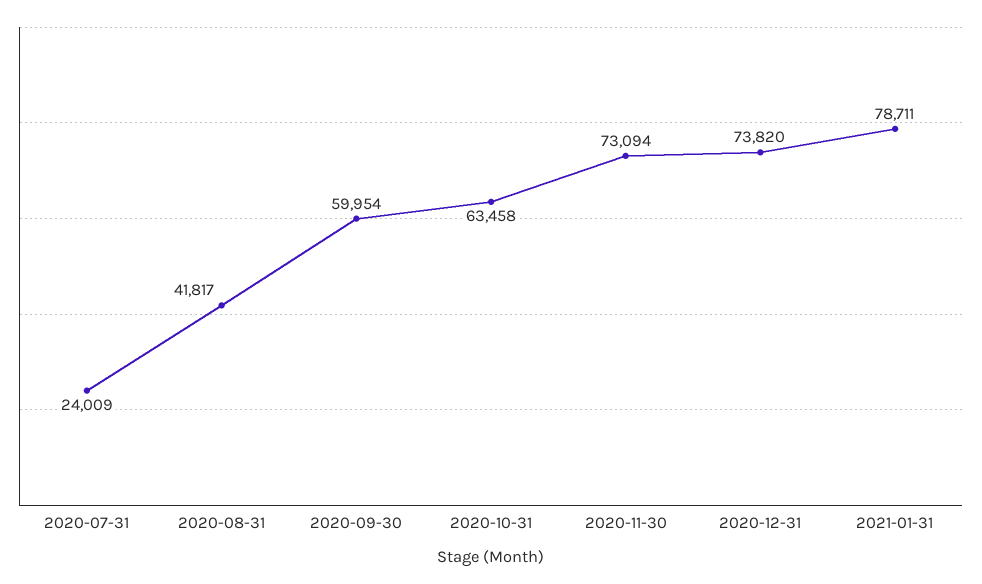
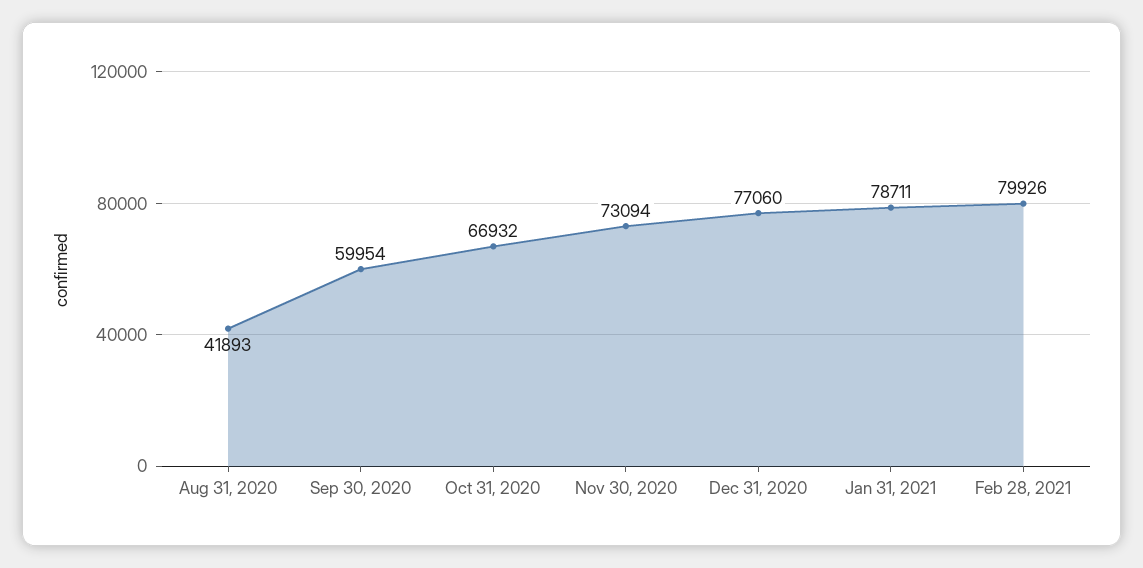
2020-07-31: 24009 -> none
2020-08-31: 41817 -> 41893
2020-10-31: 63458 -> 66932
2020-12-31: 73820 -> 77060
Feb 28, 2021: none -> 79926

